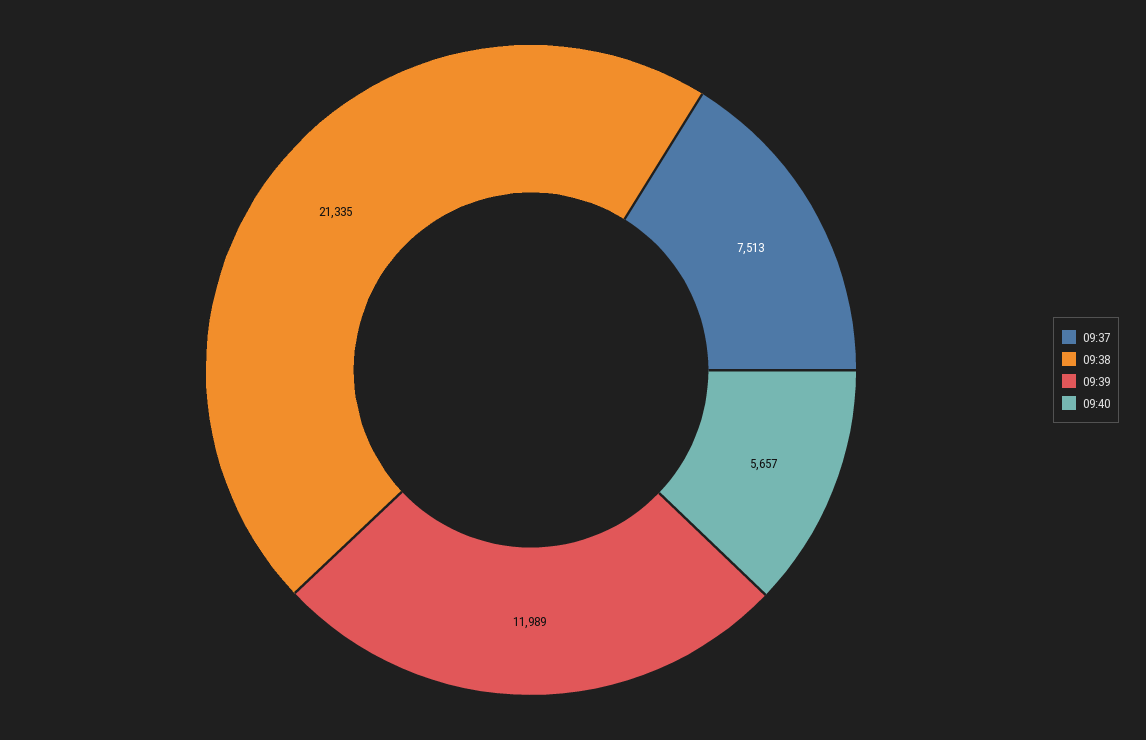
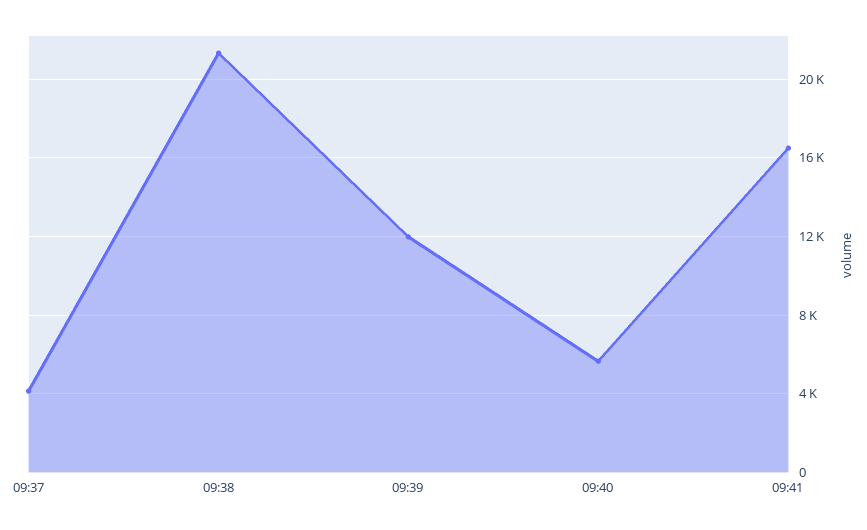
09:37: 7513 -> 4000
09:41: none -> 16500

